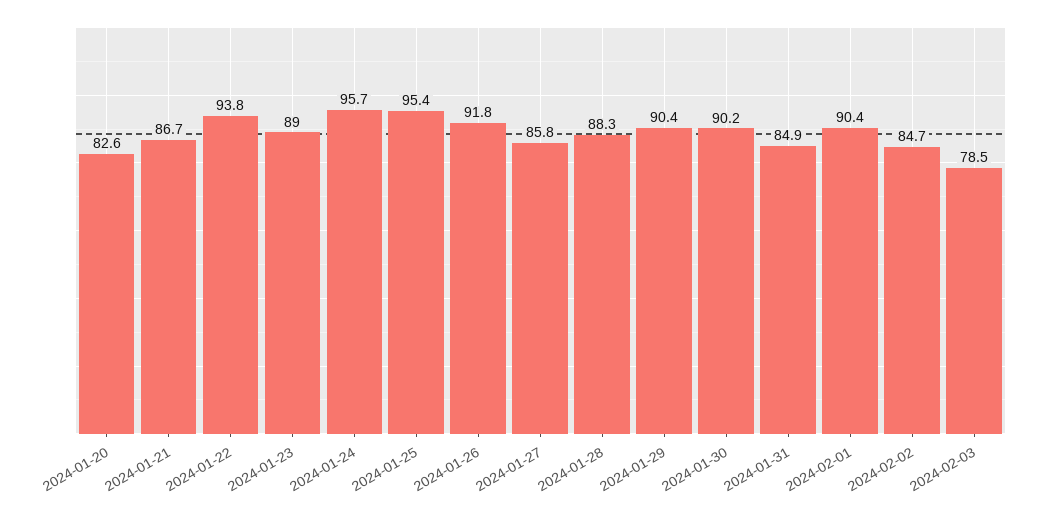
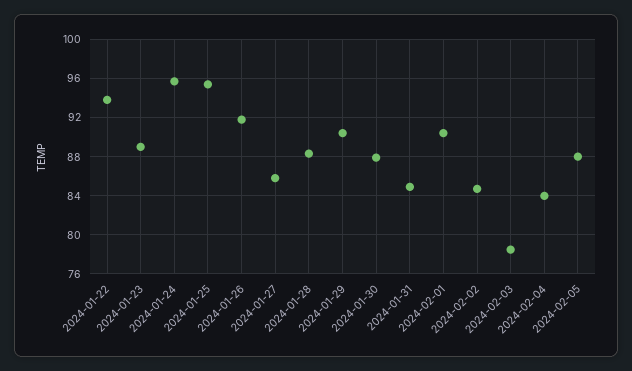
2024-01-20: 82.6 -> none
2024-01-21: 86.7 -> none
2024-01-30: 90.2 -> 88
2024-02-04: none -> 84
2024-02-05: none -> 88

